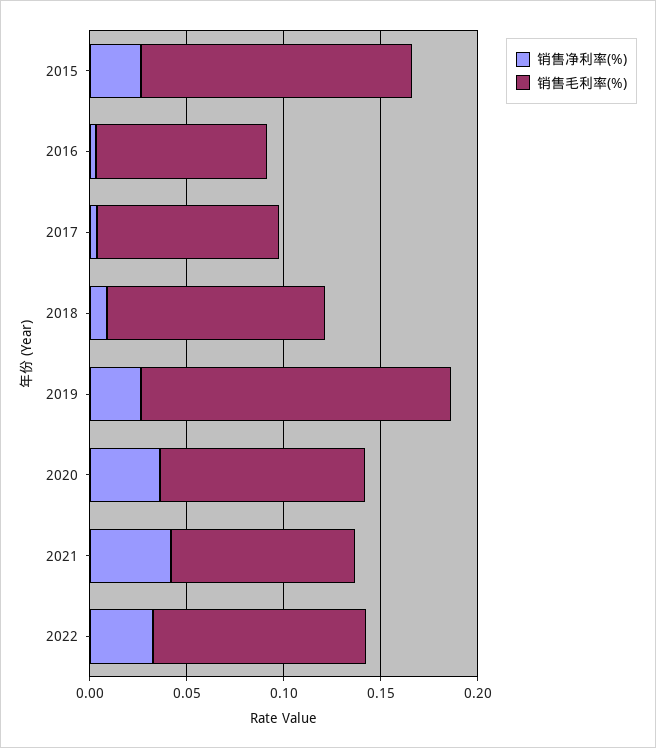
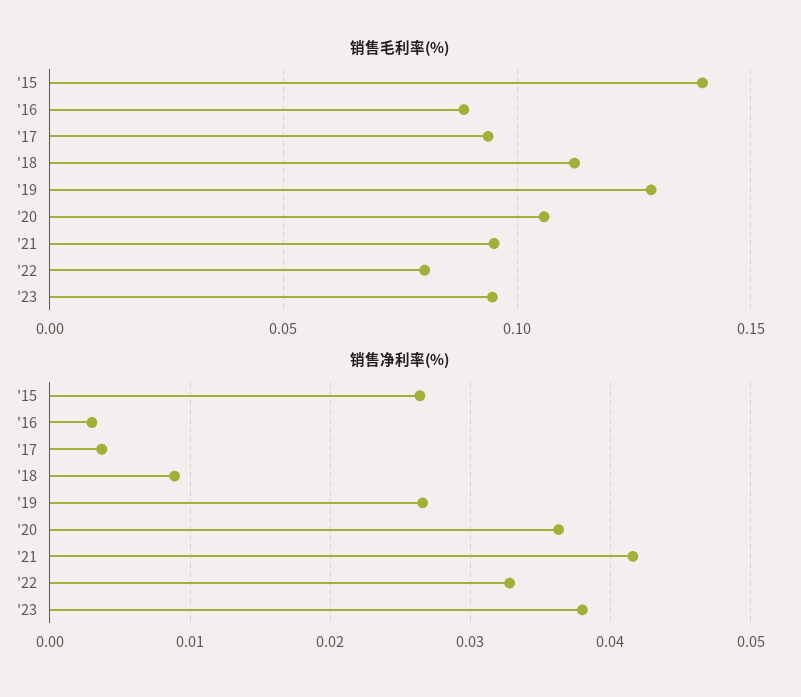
销售毛利率(%), 2019: 0.16 -> 0.13
销售毛利率(%), 2022: 0.11 -> 0.08
销售毛利率(%), '23: none -> 0.095
销售净利率(%), '23: none -> 0.038

